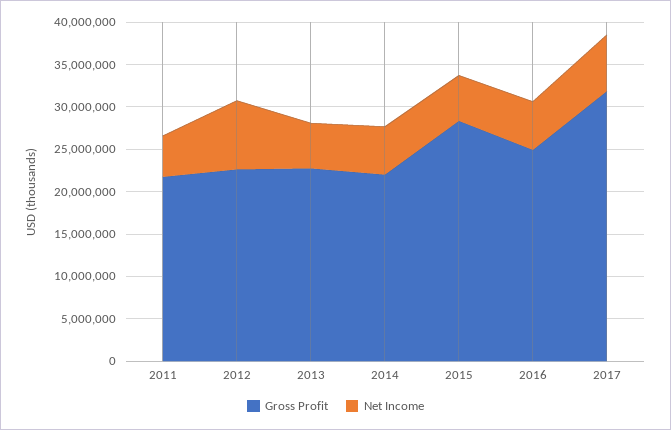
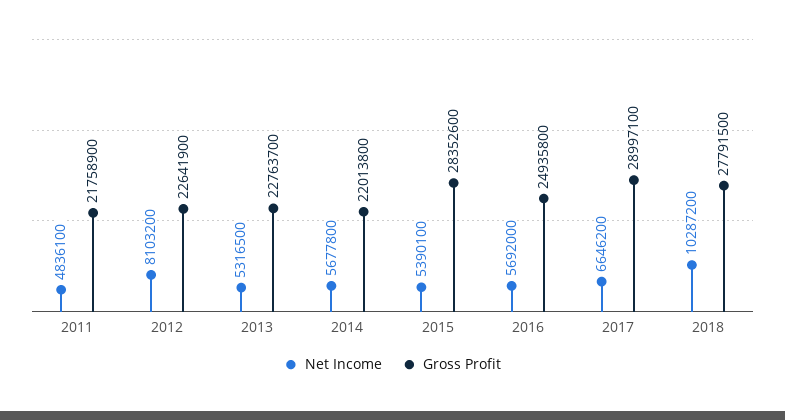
Gross Profit, 2017: 32000000 -> 28997100
Net Income, 2018: none -> 10287200
Gross Profit, 2018: none -> 27791500

